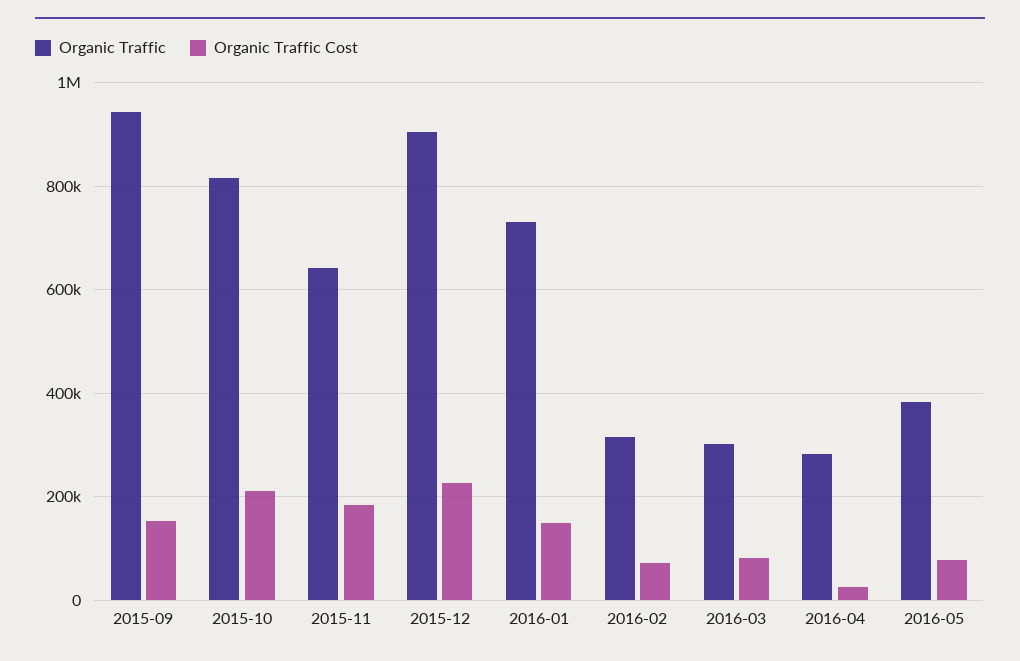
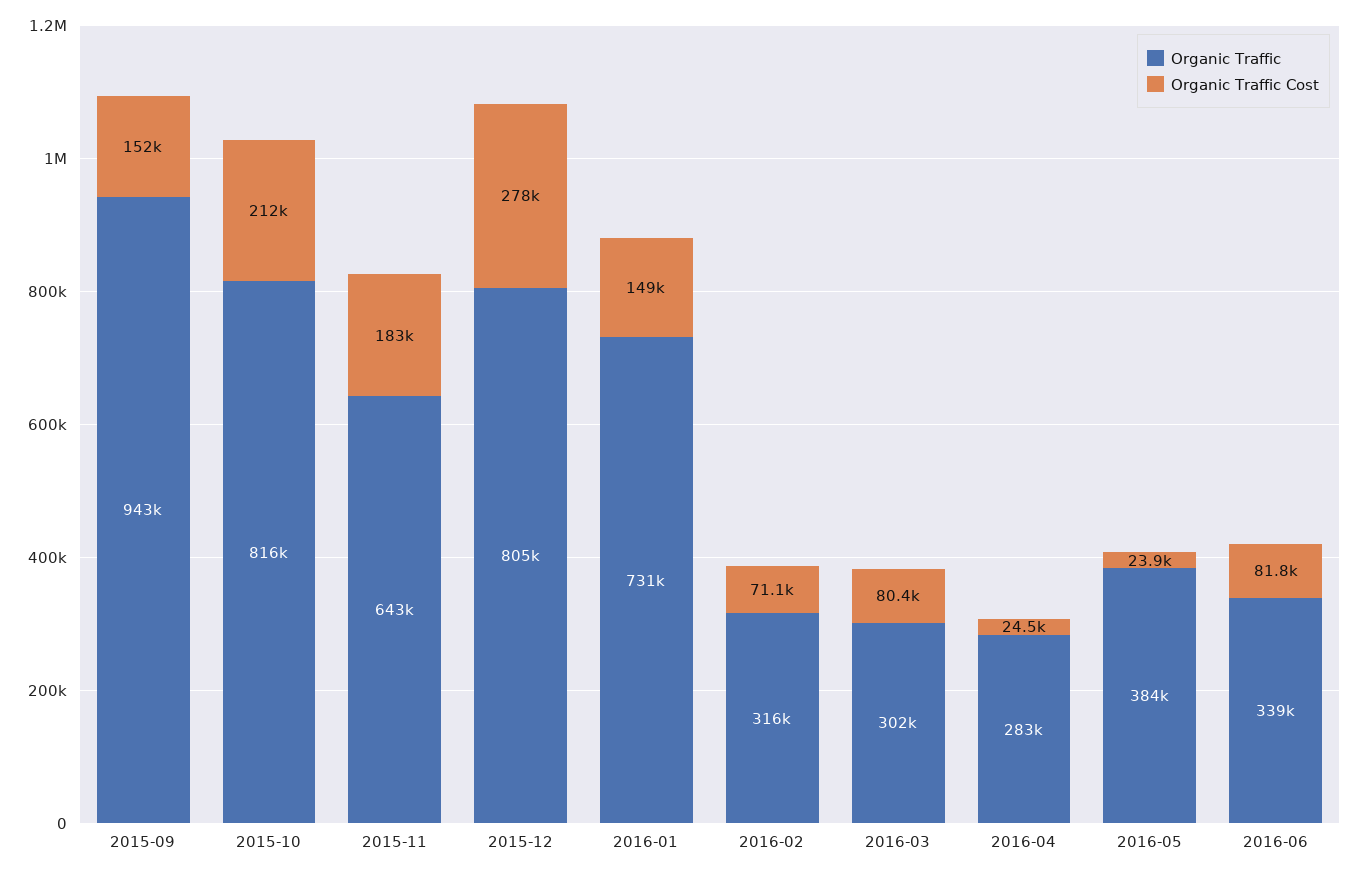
Organic Traffic, 2015-12: 900000 -> 805000
Organic Traffic Cost, 2015-12: 220000 -> 278000
Organic Traffic Cost, 2016-05: 80000 -> 23900
Organic Traffic, 2016-06: none -> 339000
Organic Traffic Cost, 2016-06: none -> 81800

